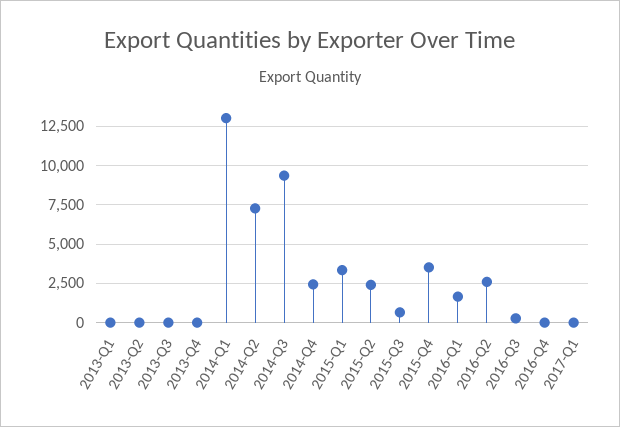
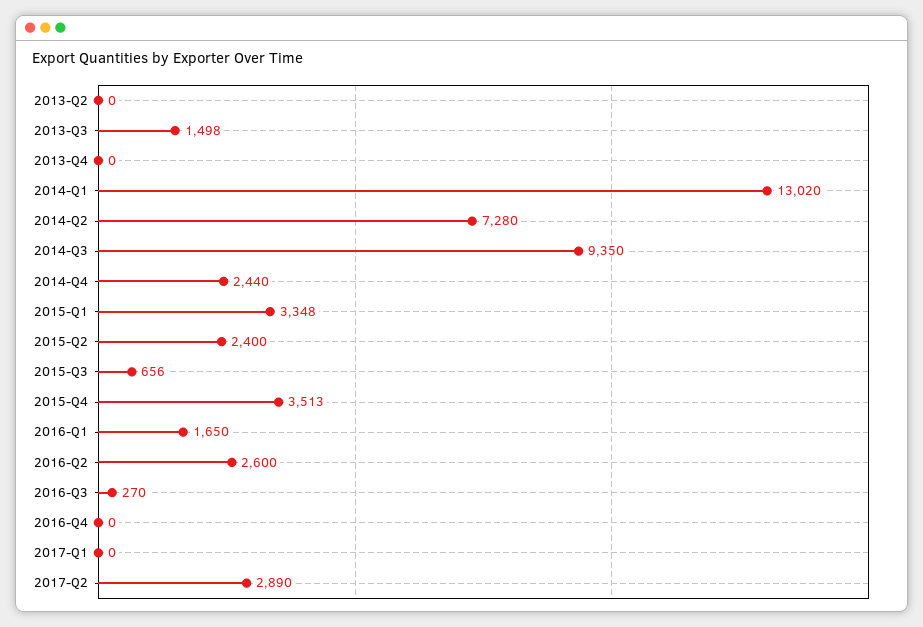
2013-Q1: 0 -> none
2013-Q3: 0 -> 1498
2017-Q2: none -> 2890

